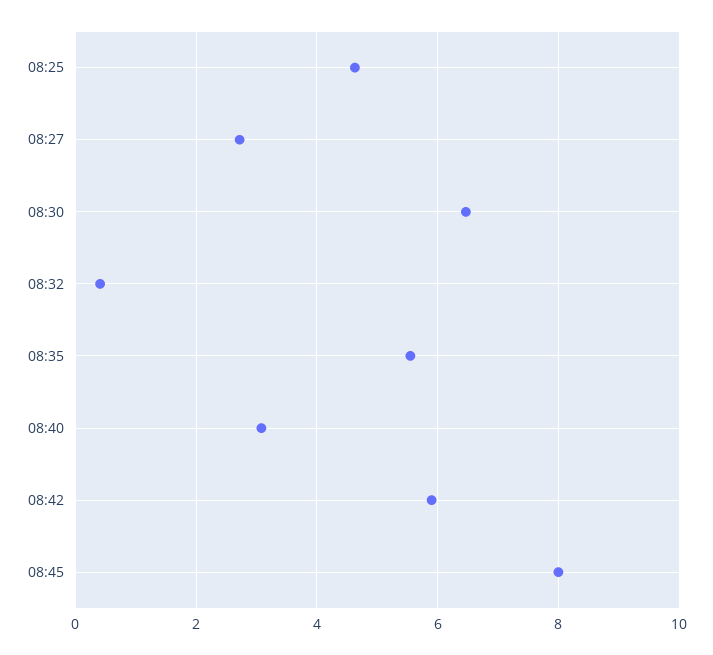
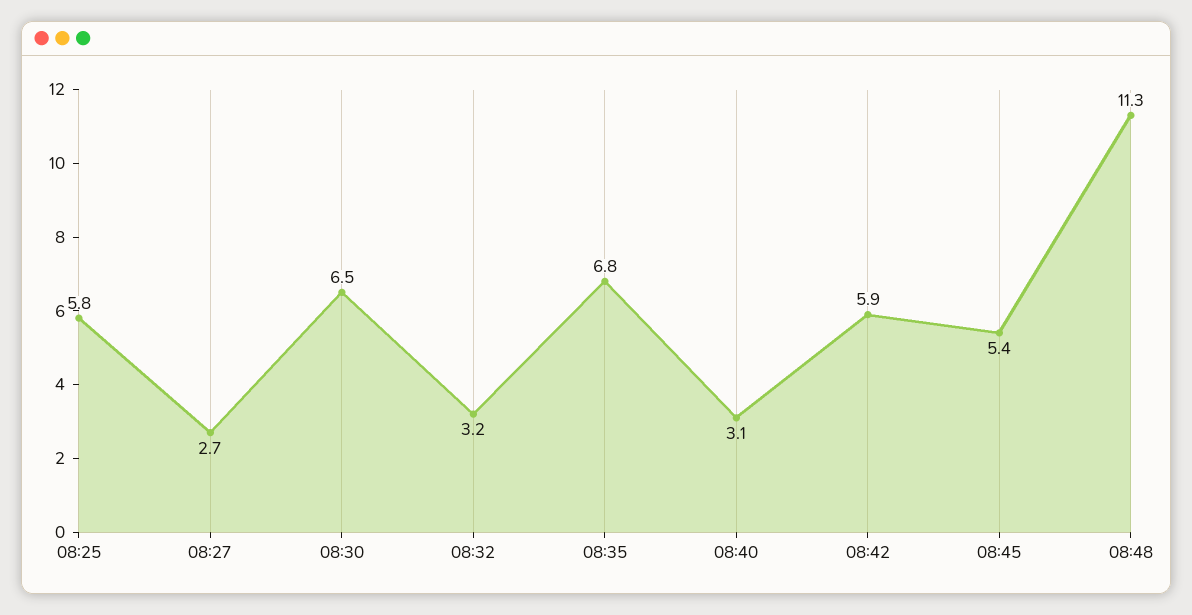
08:25: 4.6 -> 5.8
08:32: 0.4 -> 3.2
08:35: 5.6 -> 6.8
08:45: 8 -> 5.4
08:48: none -> 11.3

